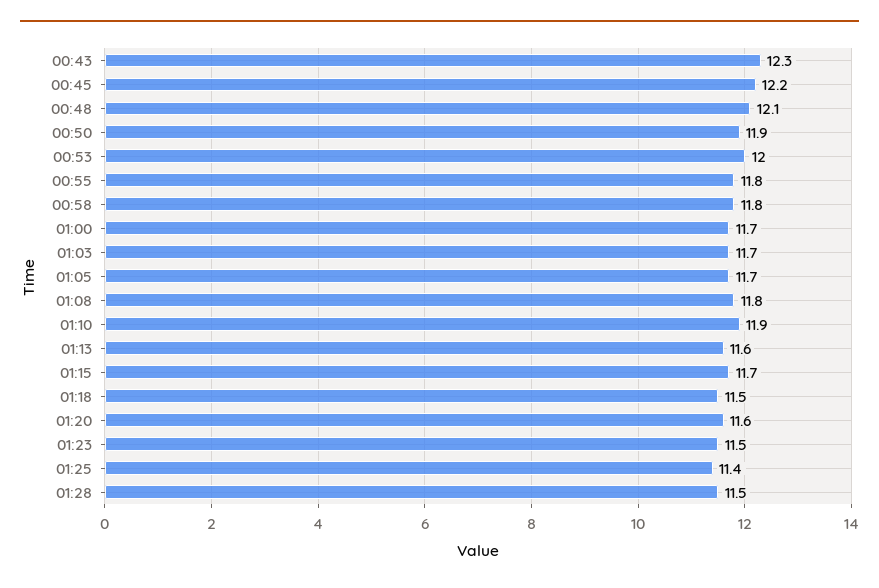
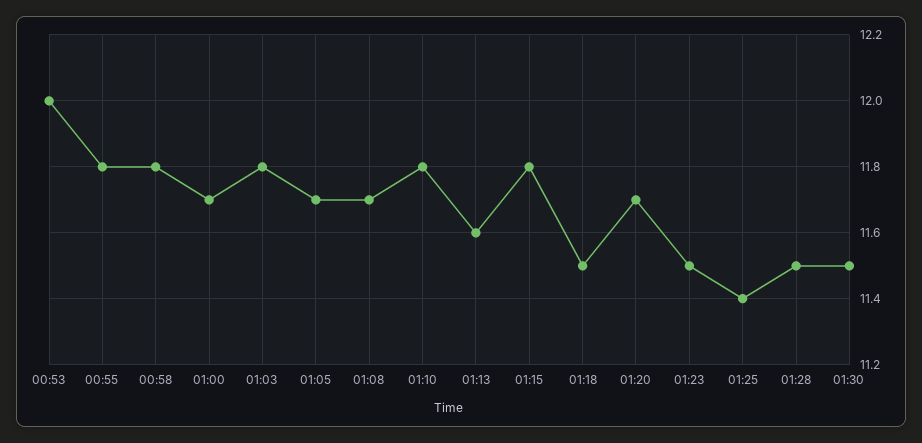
00:43: 12.3 -> none
00:45: 12.2 -> none
00:48: 12.1 -> none
00:50: 11.9 -> none
01:03: 11.7 -> 11.8
01:08: 11.8 -> 11.7
01:10: 11.9 -> 11.8
01:15: 11.7 -> 11.8
01:20: 11.6 -> 11.7
01:30: none -> 11.5

